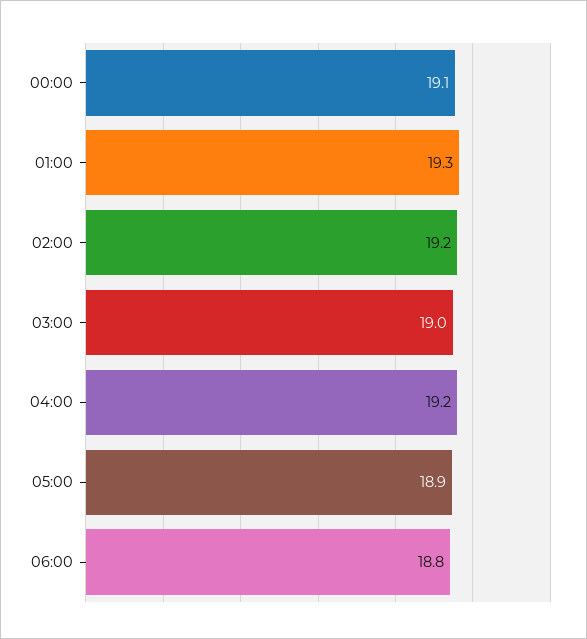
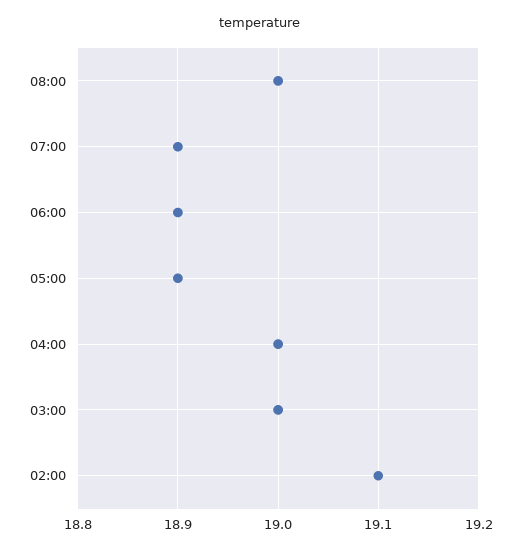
00:00: 19.1 -> none
01:00: 19.3 -> none
02:00: 19.2 -> 19.1
04:00: 19.2 -> 19
06:00: 18.8 -> 18.9
08:00: none -> 19
07:00: none -> 18.9

